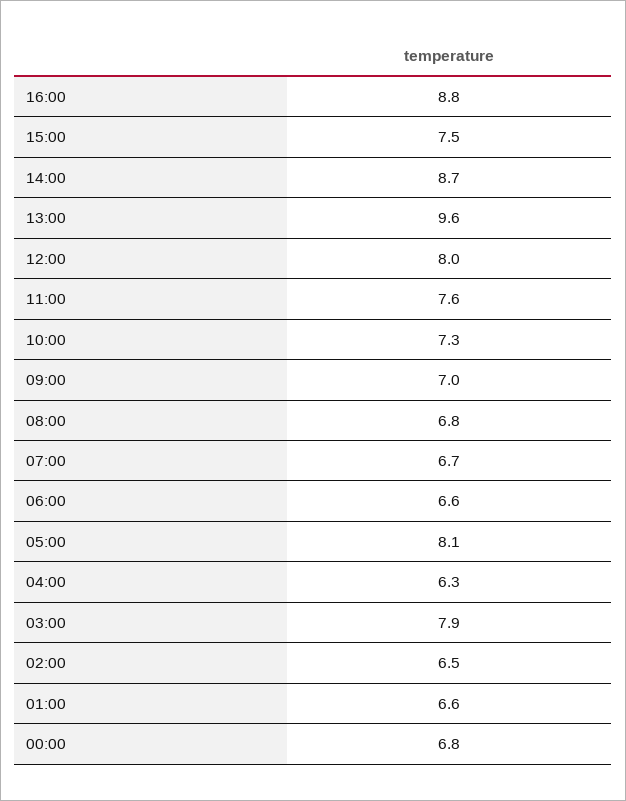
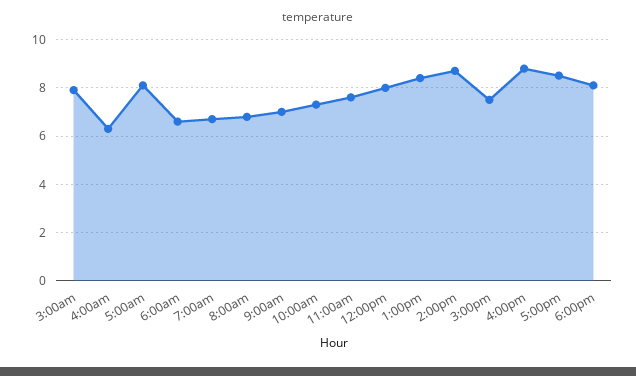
13:00: 9.6 -> 8.5
02:00: 6.5 -> none
01:00: 6.6 -> none
00:00: 6.8 -> none
5:00pm: none -> 8.5
6:00pm: none -> 8

